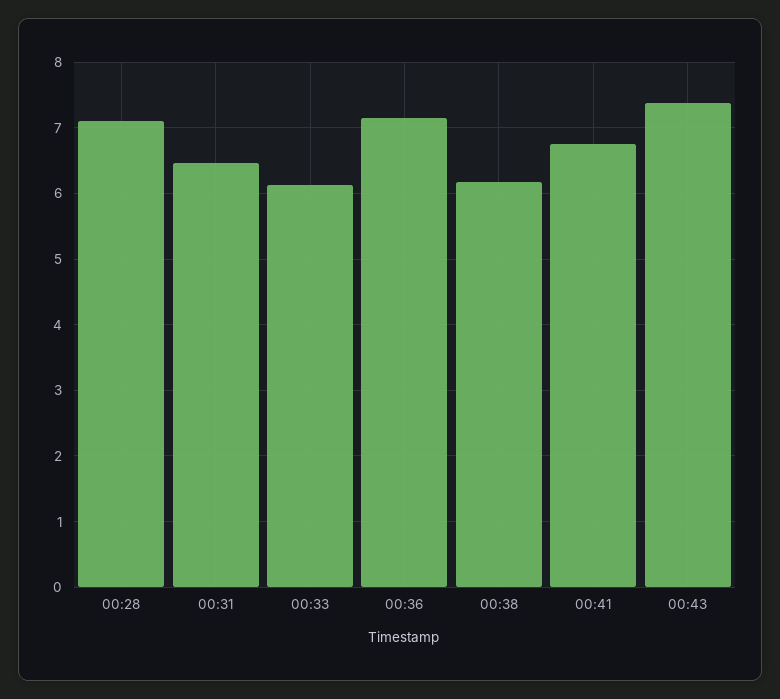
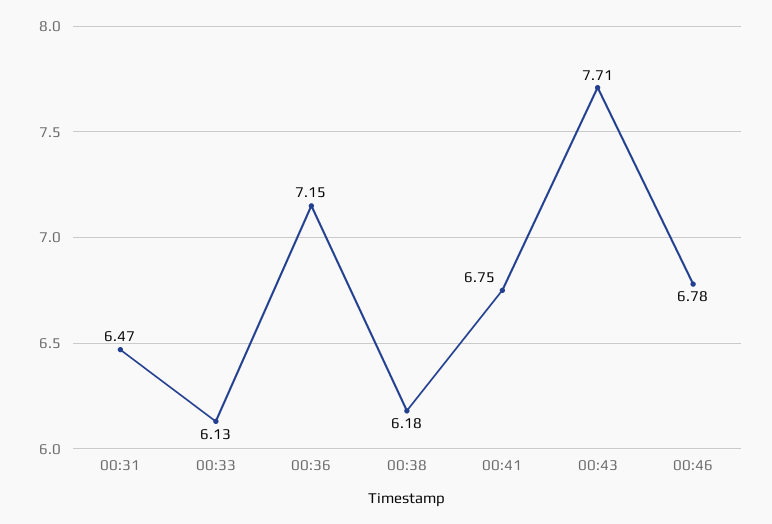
00:28: 7.1 -> none
00:43: 7.4 -> 7.71
00:46: none -> 6.78

